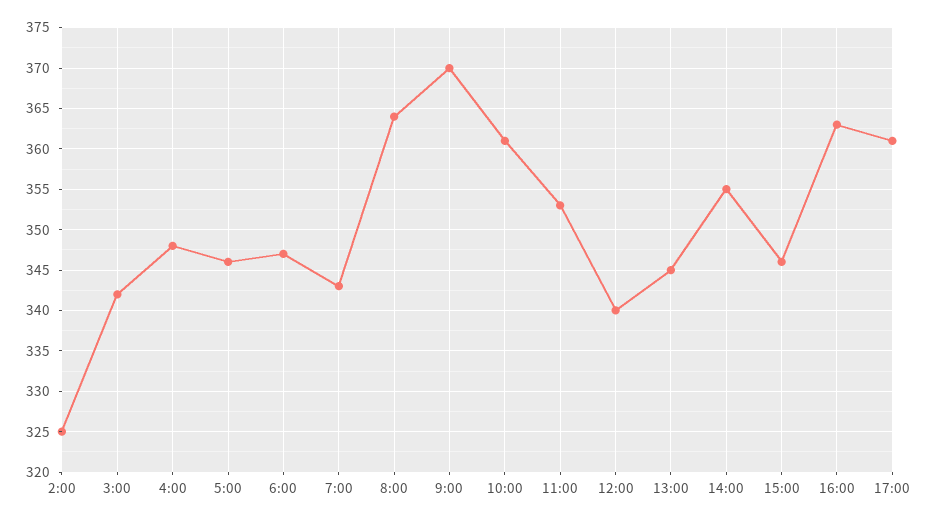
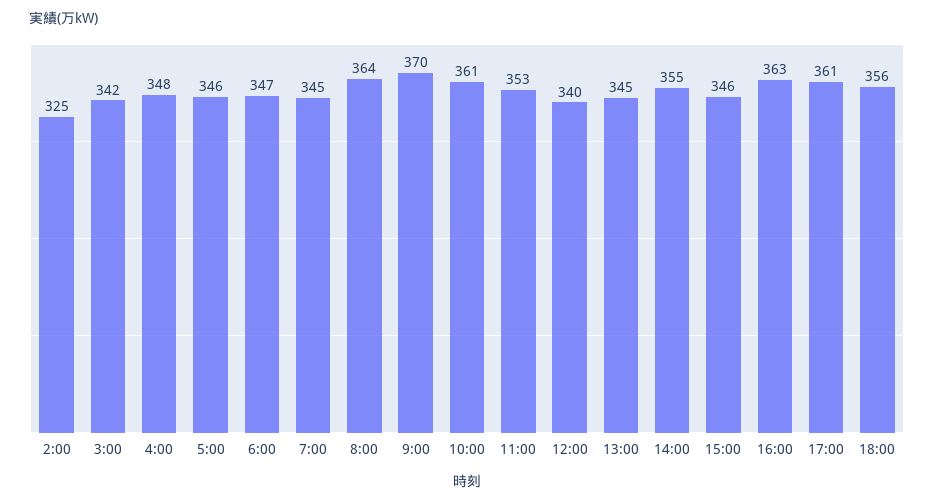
7:00: 343 -> 345
18:00: none -> 356

